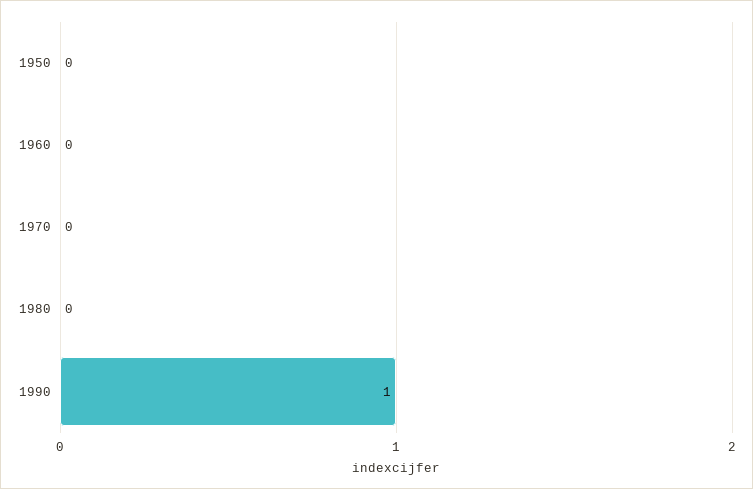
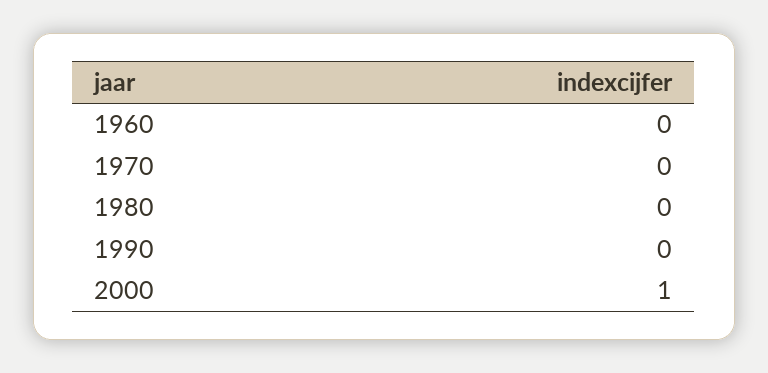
1950: 0 -> none
1990: 1 -> 0
2000: none -> 1

